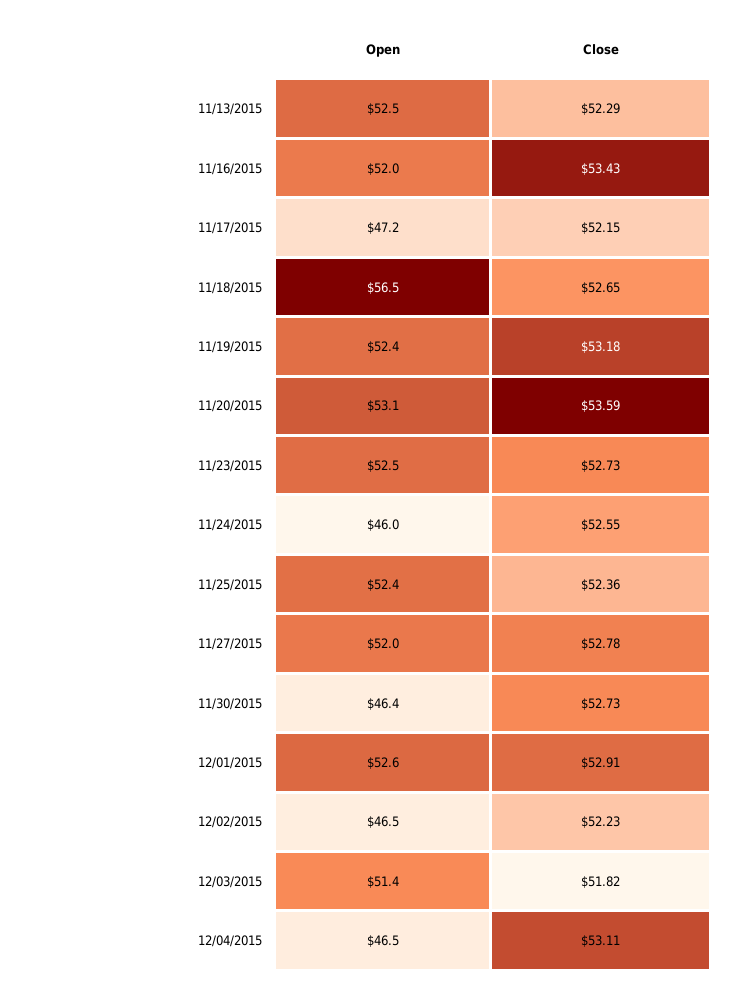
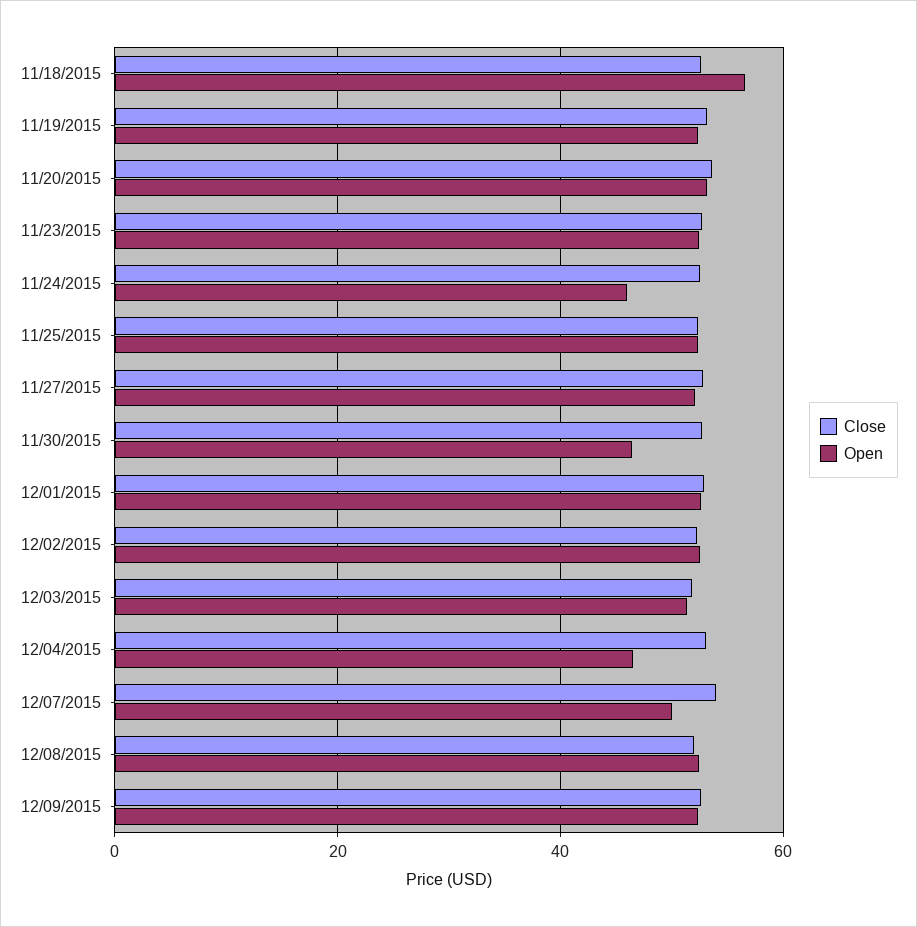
Open, 11/13/2015: 52.5 -> none
Close, 11/13/2015: 52.29 -> none
Open, 11/16/2015: 52 -> none
Close, 11/16/2015: 53.43 -> none
Open, 11/17/2015: 47.2 -> none
Close, 11/17/2015: 52.15 -> none
Open, 12/02/2015: 46.5 -> 52
Close, 12/07/2015: none -> 54
Open, 12/07/2015: none -> 50
Close, 12/08/2015: none -> 52
Open, 12/08/2015: none -> 52
Close, 12/09/2015: none -> 52
Open, 12/09/2015: none -> 52

